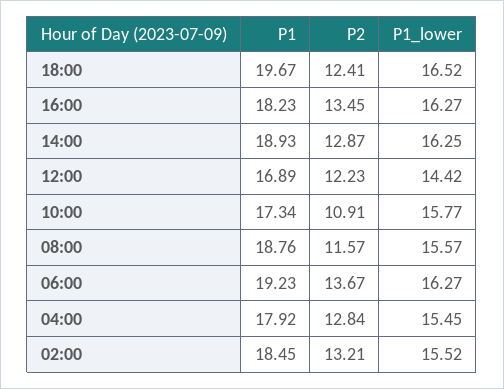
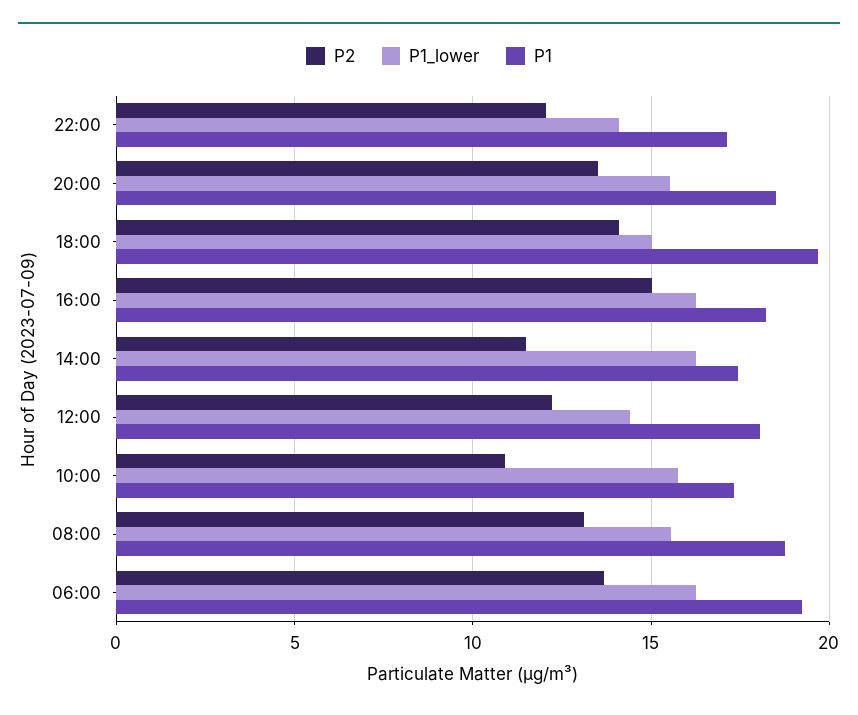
P2, 18:00: 12.41 -> 14
P1_lower, 18:00: 16.52 -> 15
P2, 16:00: 13.45 -> 15
P1, 14:00: 18.93 -> 17.5
P2, 14:00: 12.87 -> 11.5
P1, 12:00: 16.89 -> 18
P2, 08:00: 11.57 -> 13
P1, 04:00: 17.92 -> none
P2, 04:00: 12.84 -> none
P1_lower, 04:00: 15.45 -> none
P1, 02:00: 18.45 -> none
P2, 02:00: 13.21 -> none
P1_lower, 02:00: 15.52 -> none
P2, 22:00: none -> 12
P1_lower, 22:00: none -> 14
P1, 22:00: none -> 17
P2, 20:00: none -> 13.5
P1_lower, 20:00: none -> 15.5
P1, 20:00: none -> 18.5

